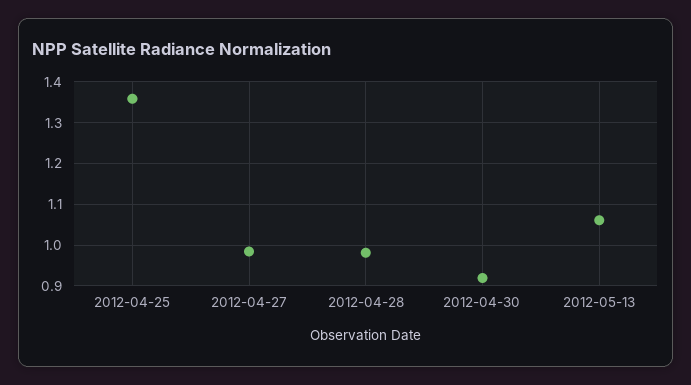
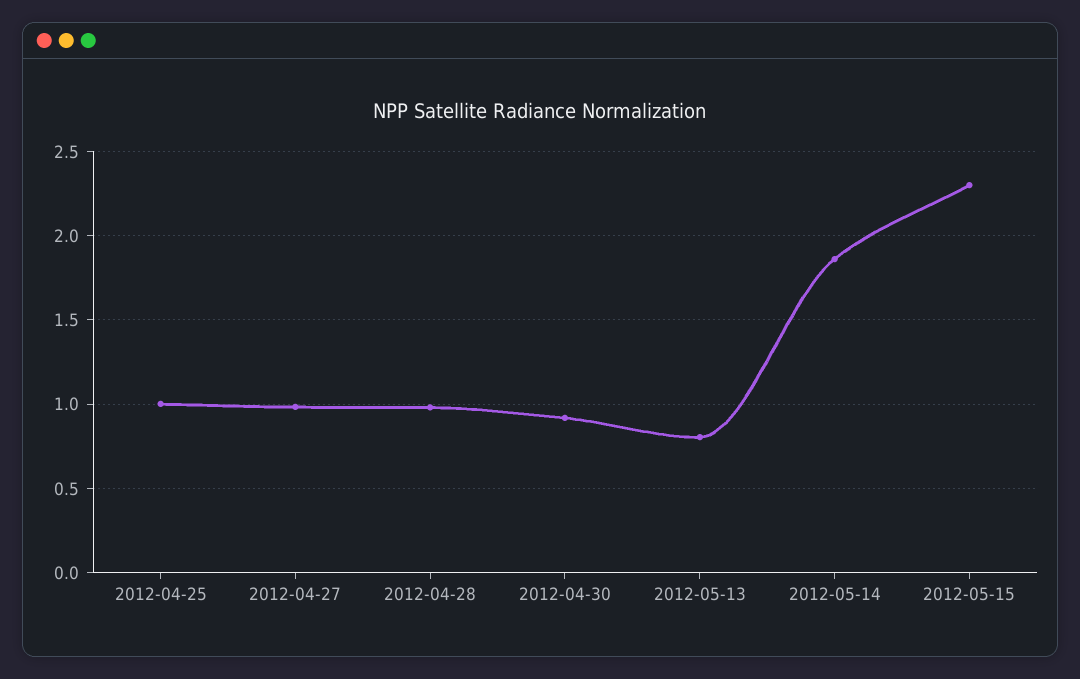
2012-04-25: 1.36 -> 1
2012-05-13: 1.06 -> 0.8
2012-05-14: none -> 1.85
2012-05-15: none -> 2.3

